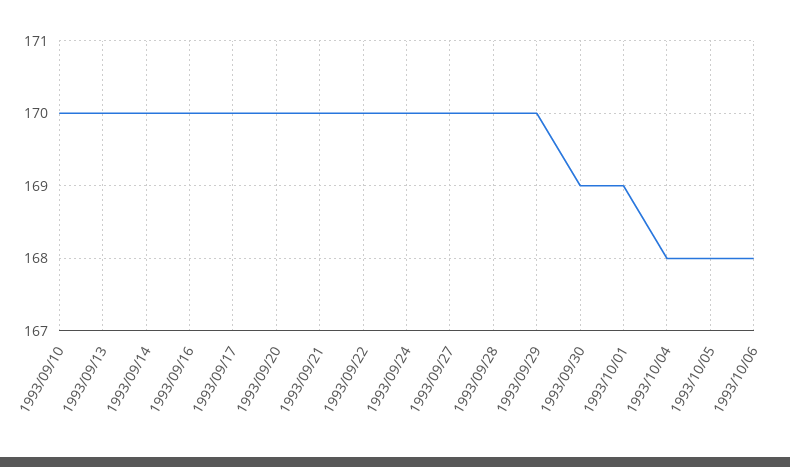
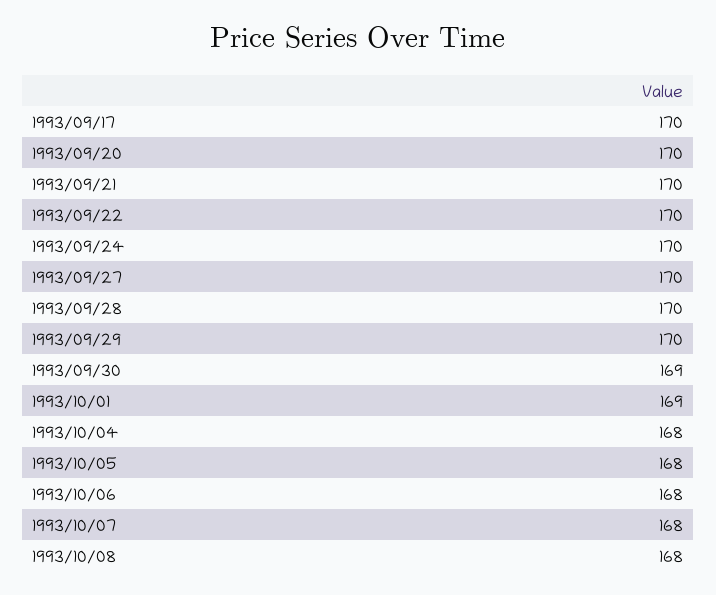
1993/09/10: 170 -> none
1993/09/13: 170 -> none
1993/09/14: 170 -> none
1993/09/16: 170 -> none
1993/10/07: none -> 168
1993/10/08: none -> 168

